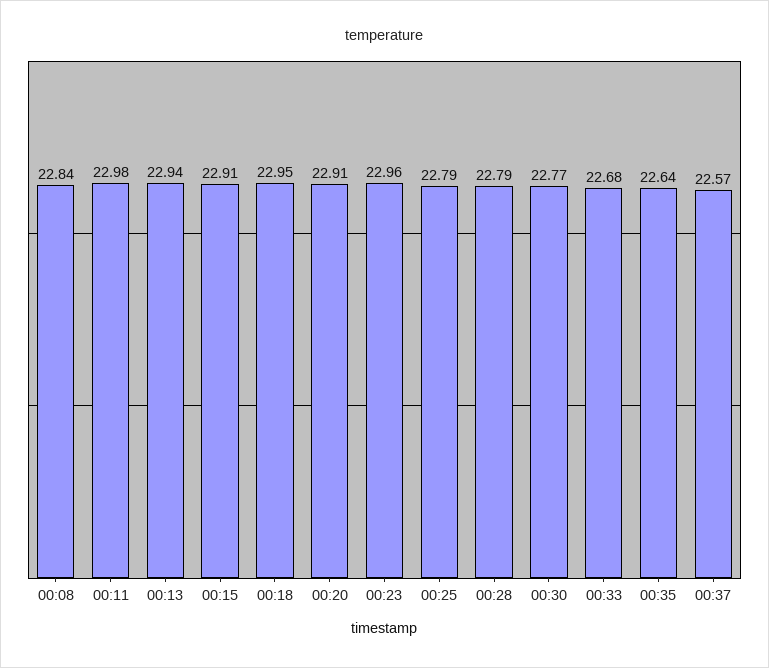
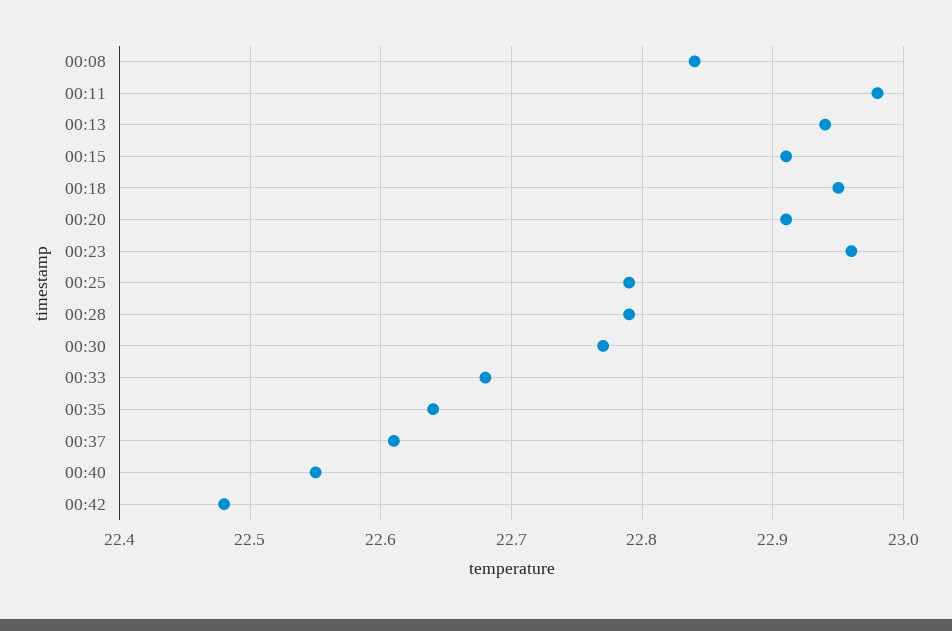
00:37: 22.57 -> 22.61
00:40: none -> 22.55
00:42: none -> 22.48

